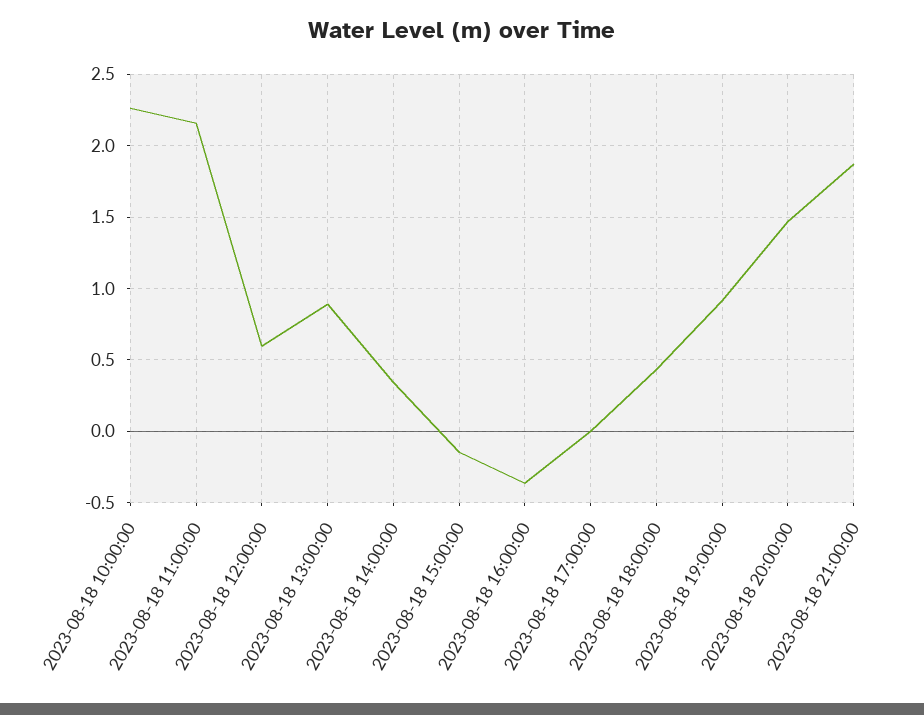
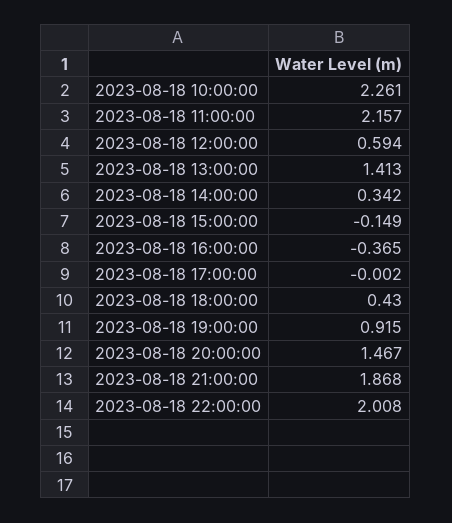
2023-08-18 13:00:00: 0.9 -> 1.413
2023-08-18 22:00:00: none -> 2.008

